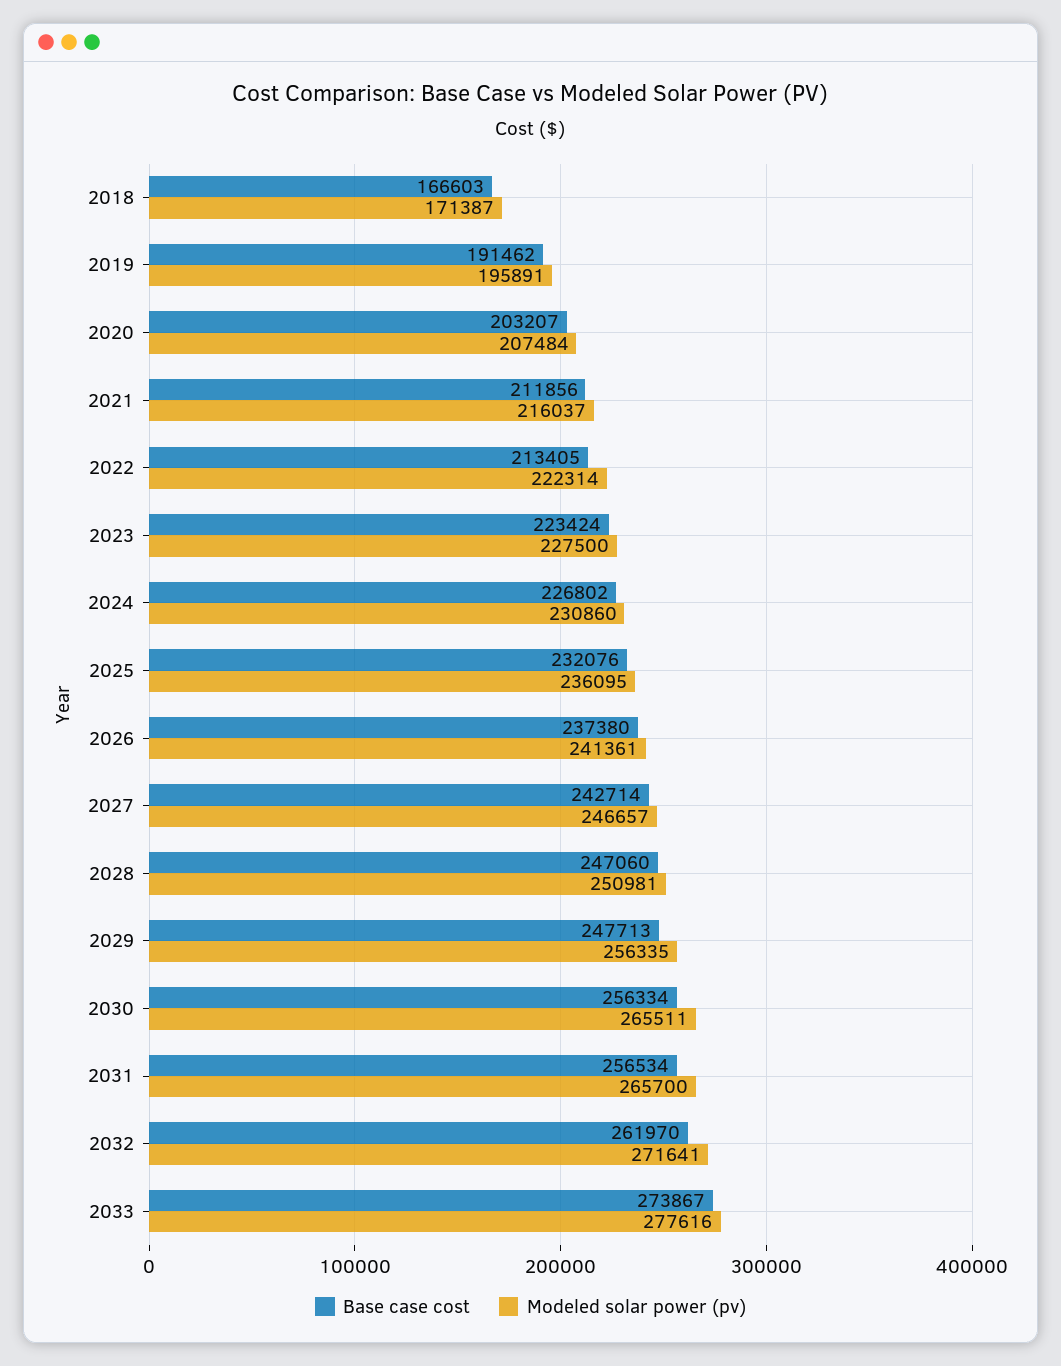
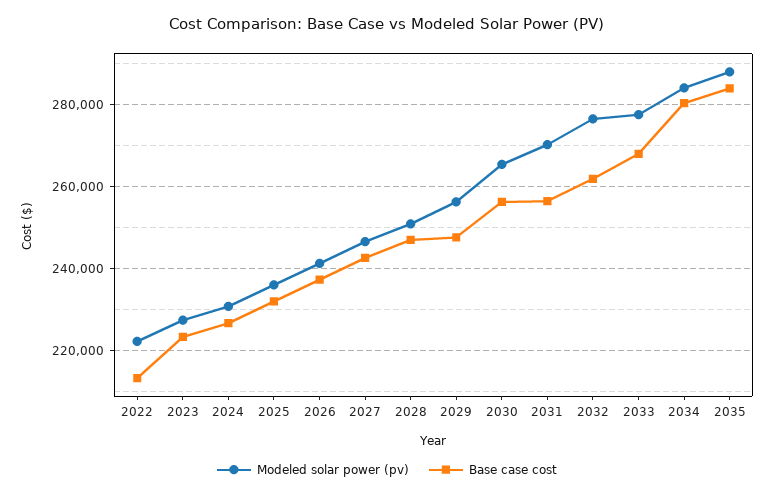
Base case cost, 2018: 166603 -> none
Modeled solar power (pv), 2018: 171387 -> none
Base case cost, 2019: 191462 -> none
Modeled solar power (pv), 2019: 195891 -> none
Base case cost, 2020: 203207 -> none
Modeled solar power (pv), 2020: 207484 -> none
Base case cost, 2021: 211856 -> none
Modeled solar power (pv), 2021: 216037 -> none
Modeled solar power (pv), 2031: 265700 -> 270000
Modeled solar power (pv), 2032: 271641 -> 276000
Base case cost, 2033: 273867 -> 268000
Modeled solar power (pv), 2034: none -> 284000
Base case cost, 2034: none -> 280000
Modeled solar power (pv), 2035: none -> 288000
Base case cost, 2035: none -> 284000

